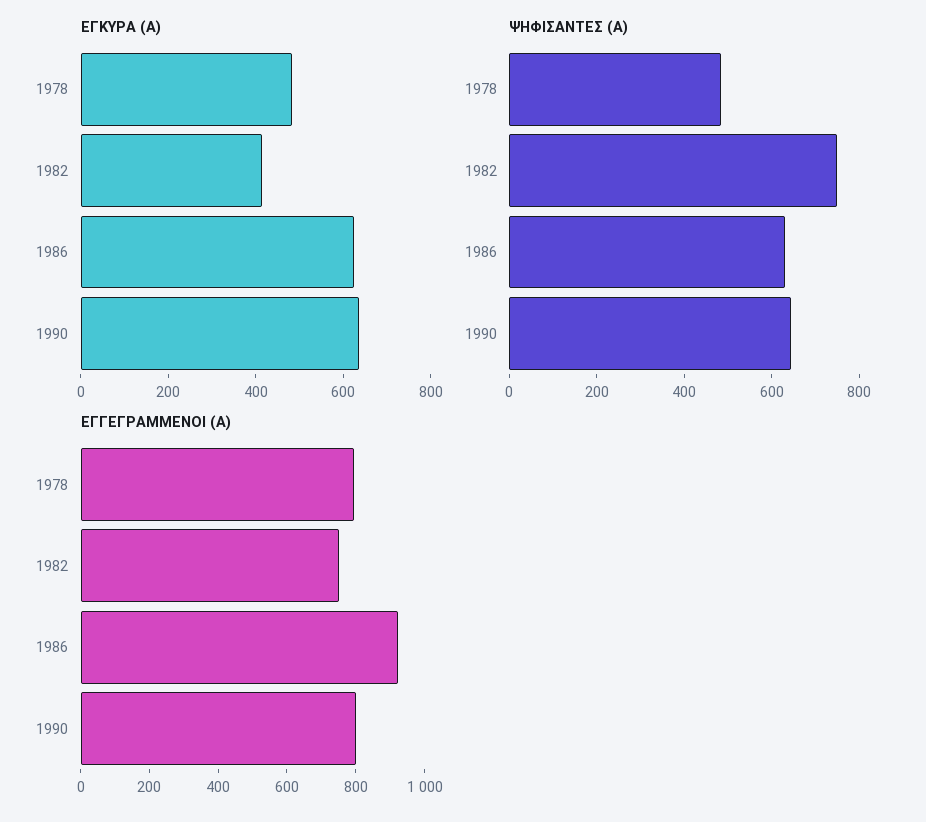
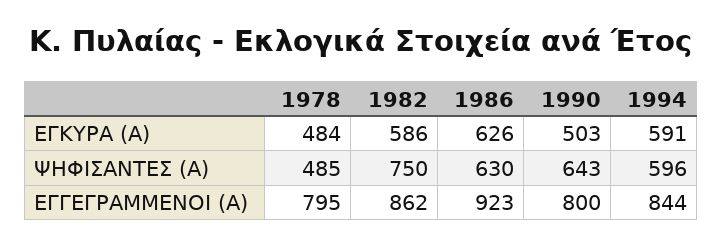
ΕΓΚΥΡΑ (Α), 1982: 400 -> 586
ΕΓΚΥΡΑ (Α), 1990: 650 -> 503
ΕΓΓΕΓΡΑΜΜΕΝΟΙ (Α), 1982: 750 -> 862
ΕΓΚΥΡΑ (Α), 1994: none -> 591
ΨΗΦΙΣΑΝΤΕΣ (Α), 1994: none -> 596
ΕΓΓΕΓΡΑΜΜΕΝΟΙ (Α), 1994: none -> 844

